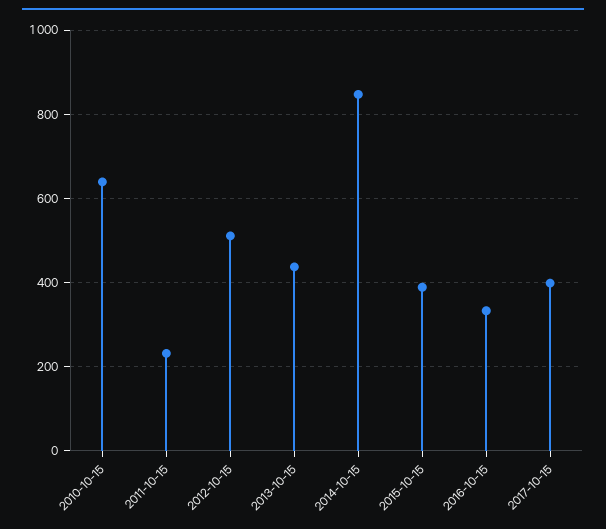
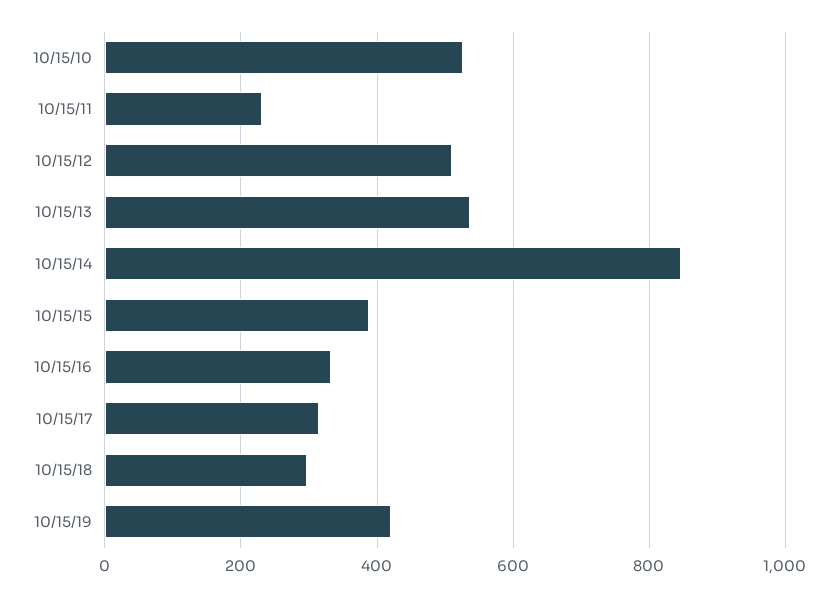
2010-10-15: 640 -> 520
2013-10-15: 440 -> 540
2017-10-15: 400 -> 320
10/15/18: none -> 300
10/15/19: none -> 420

